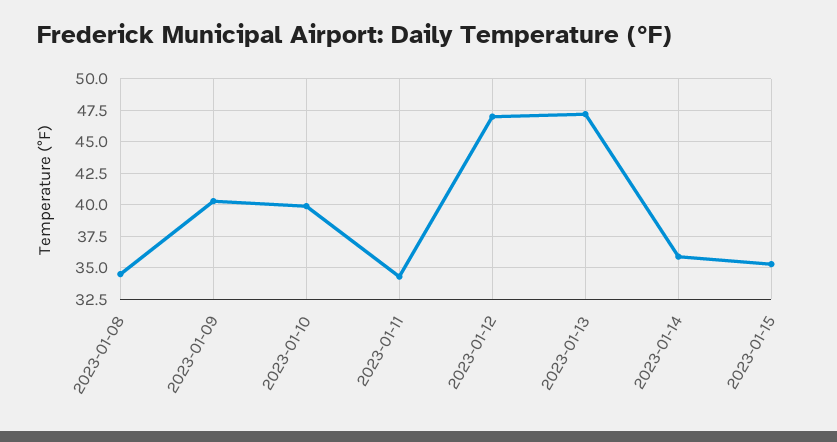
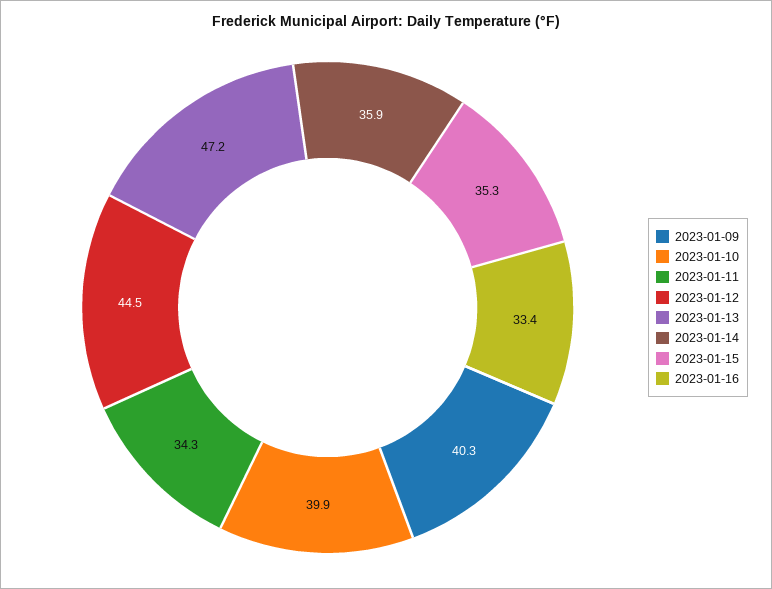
2023-01-08: 34.5 -> none
2023-01-12: 47 -> 44.5
2023-01-16: none -> 33.4

